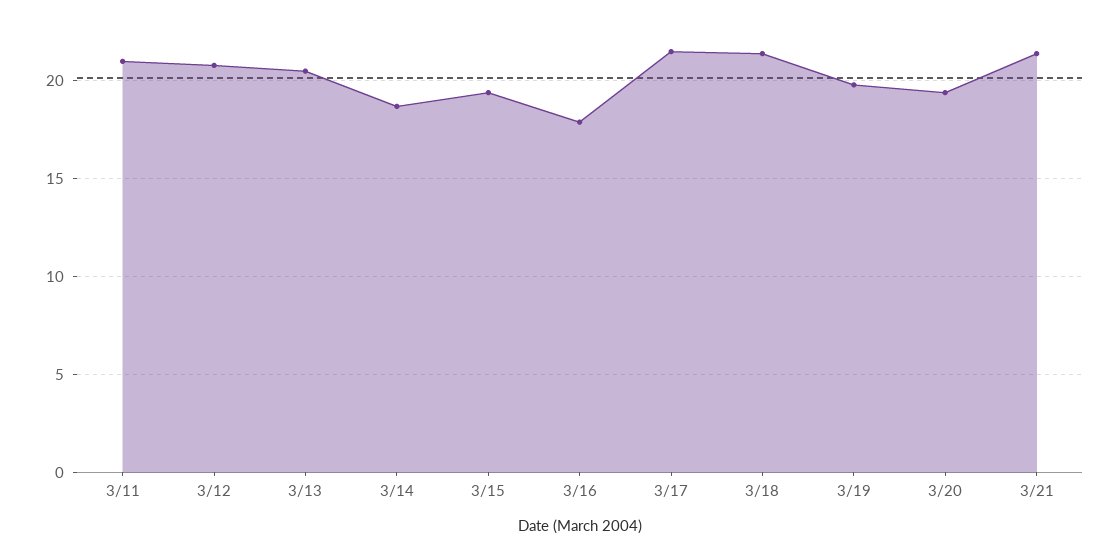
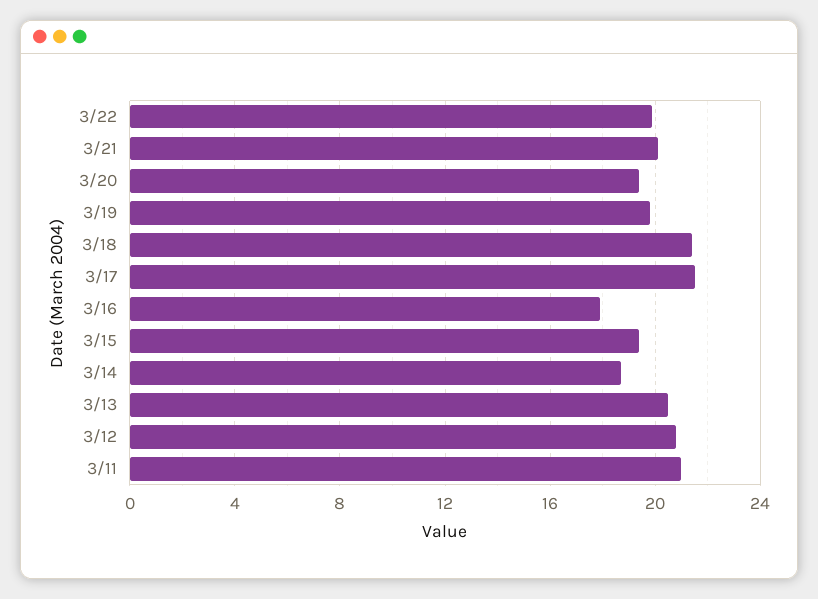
3/21: 21.5 -> 20
3/22: none -> 20

